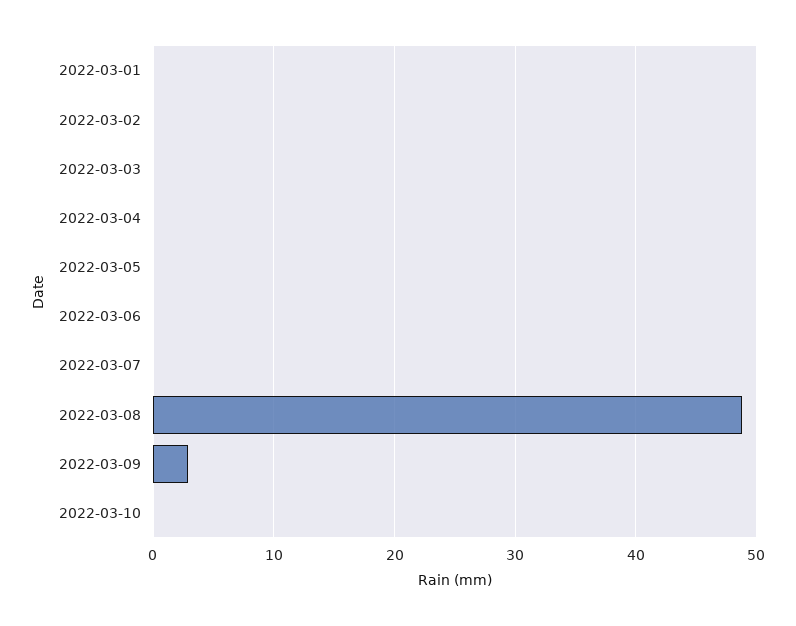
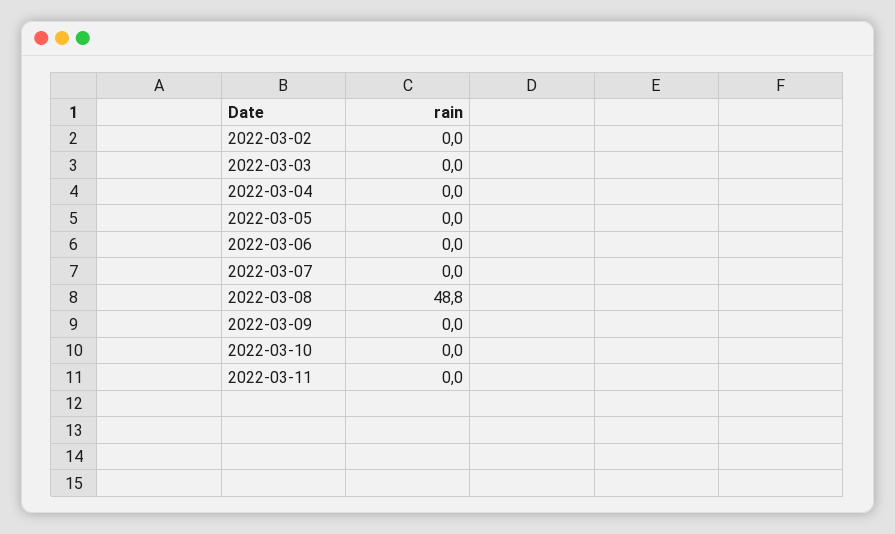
2022-03-01: 0 -> none
2022-03-09: 3 -> 0
2022-03-11: none -> 0

